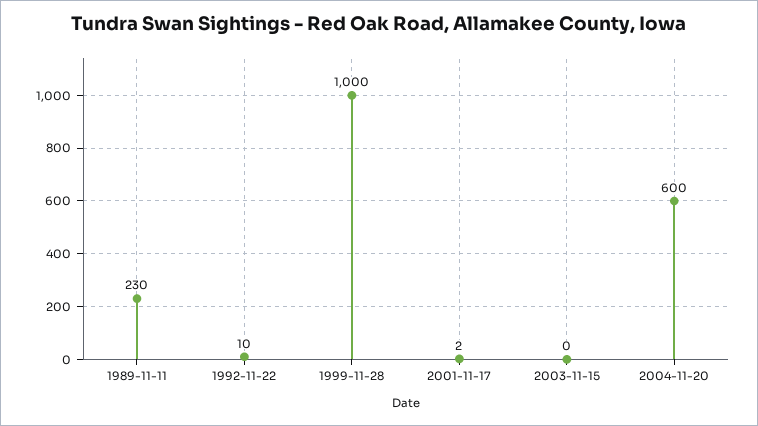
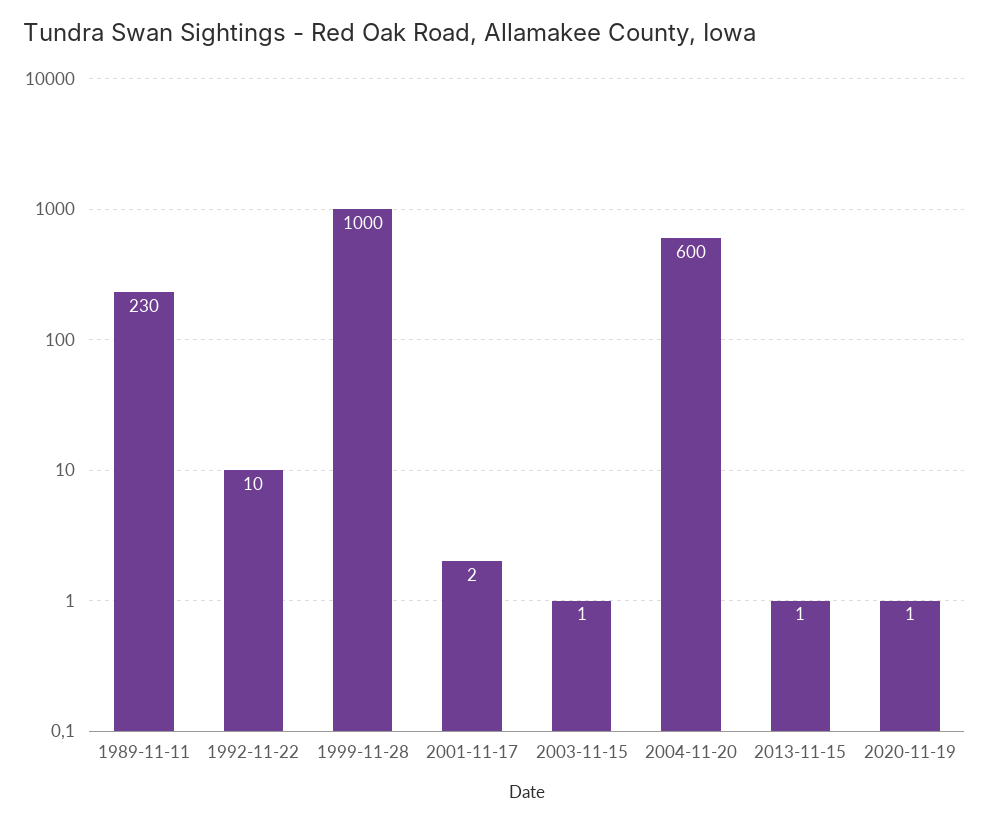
2003-11-15: 0 -> 1
2013-11-15: none -> 1
2020-11-19: none -> 1

